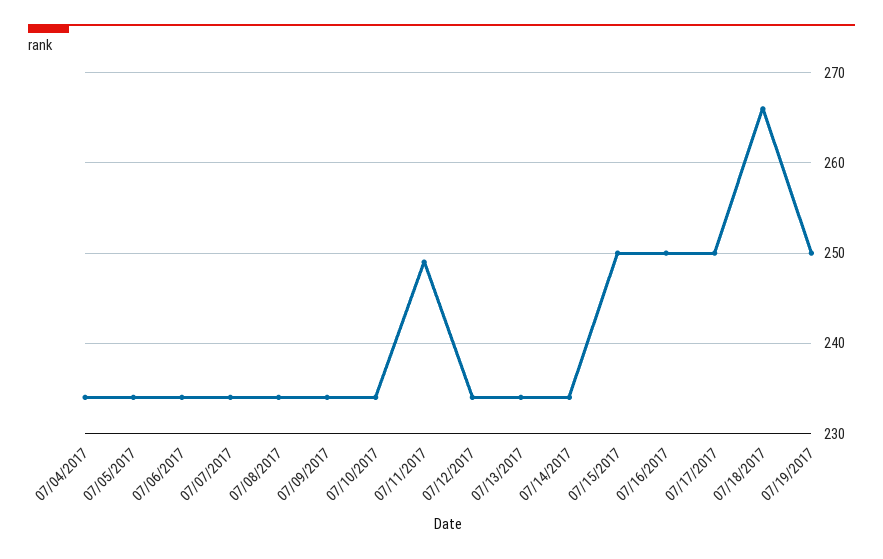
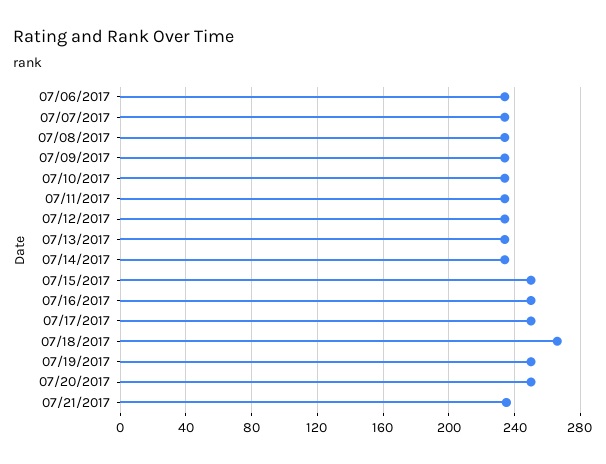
07/04/2017: 234 -> none
07/05/2017: 234 -> none
07/11/2017: 249 -> 235
07/20/2017: none -> 250
07/21/2017: none -> 235

